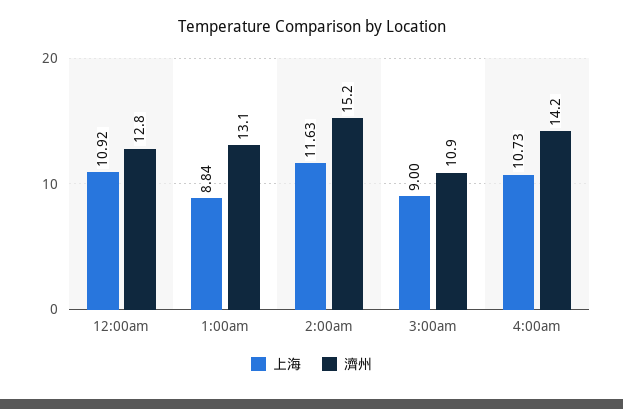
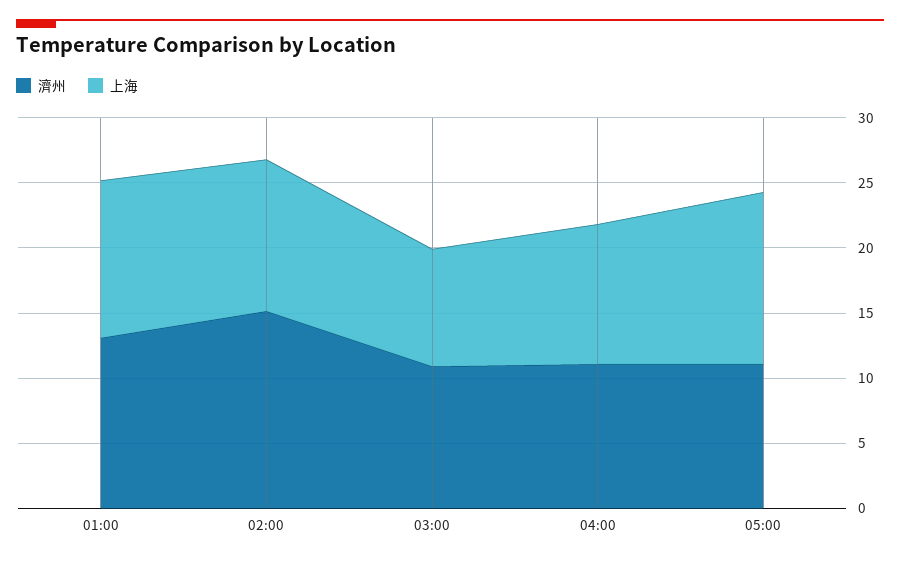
上海, 12:00am: 10.92 -> none
濟州, 12:00am: 12.8 -> none
上海, 1:00am: 8.84 -> 12
濟州, 4:00am: 14.2 -> 11
濟州, 05:00: none -> 11
上海, 05:00: none -> 13

